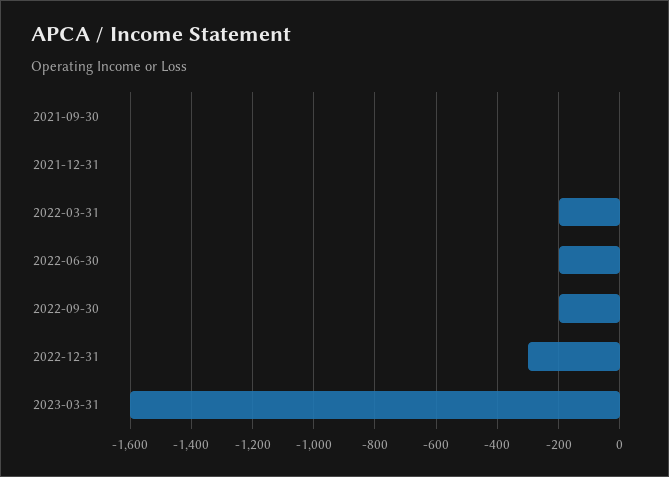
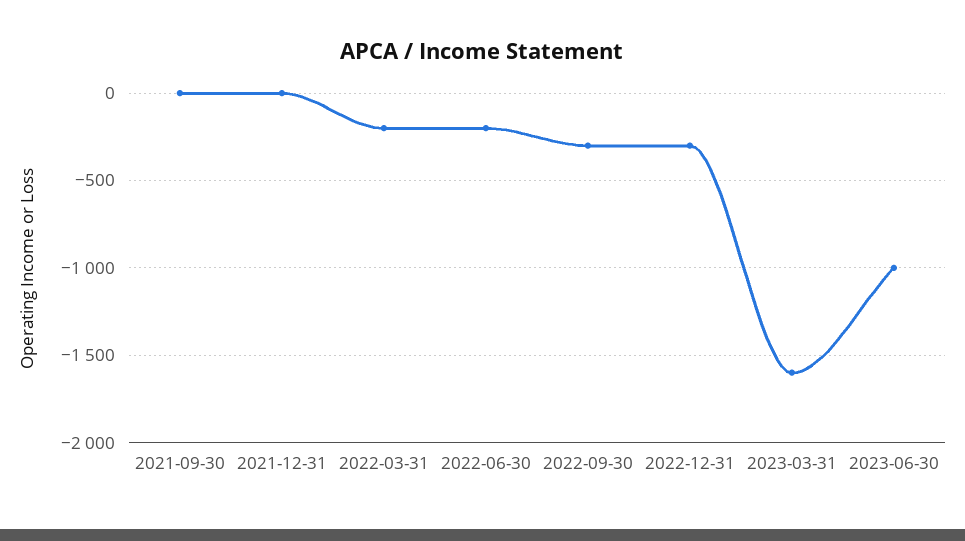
2022-09-30: -200 -> -300
2023-06-30: none -> -1000

